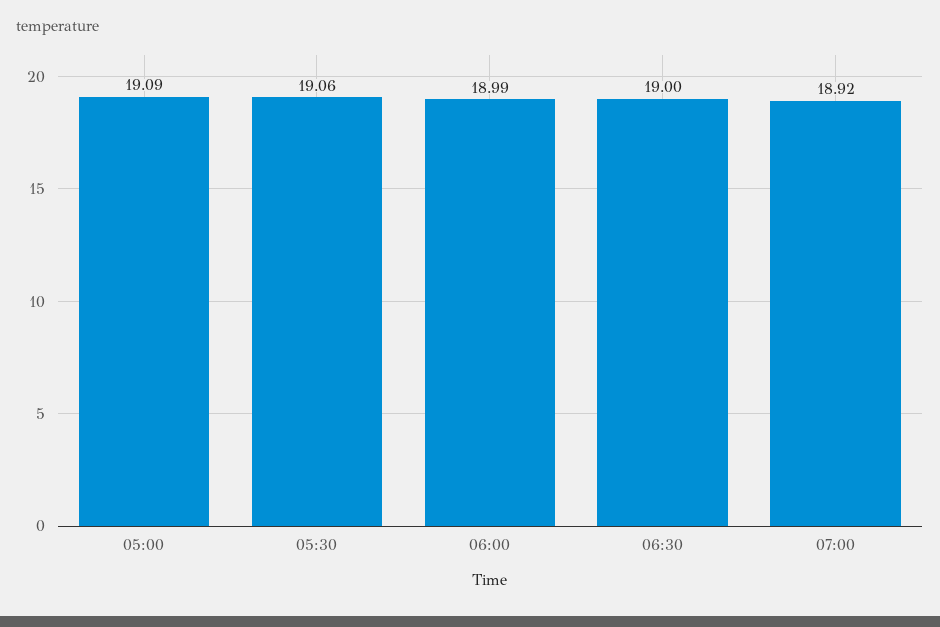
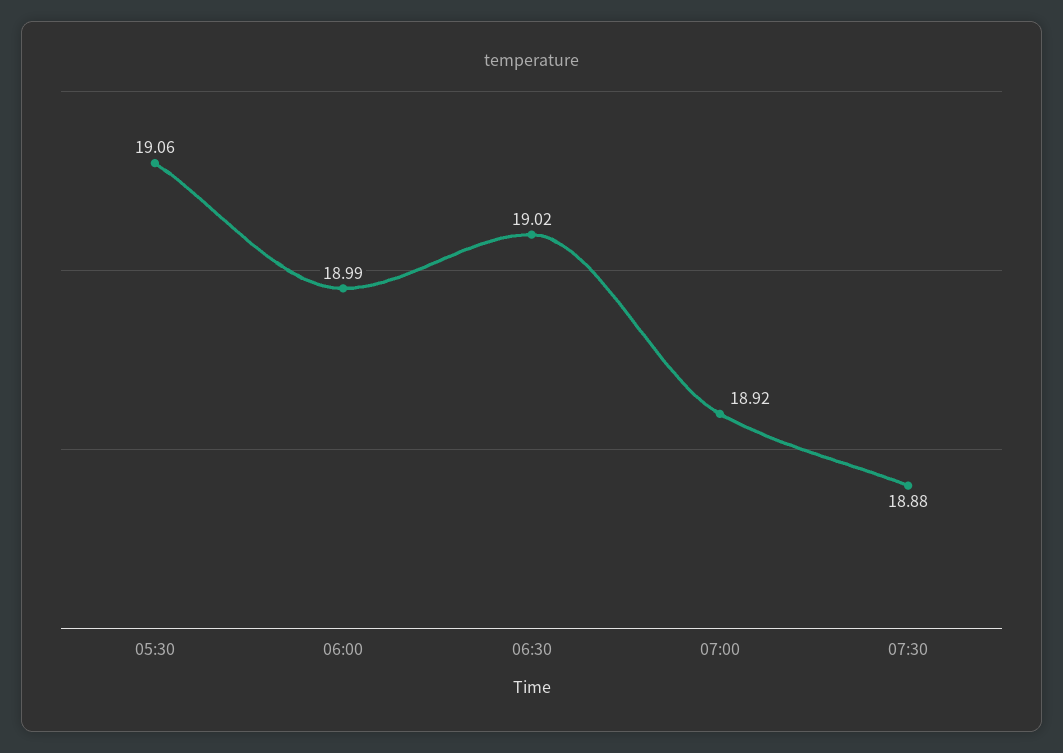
05:00: 19.09 -> none
06:30: 19 -> 19.02
07:30: none -> 18.88

